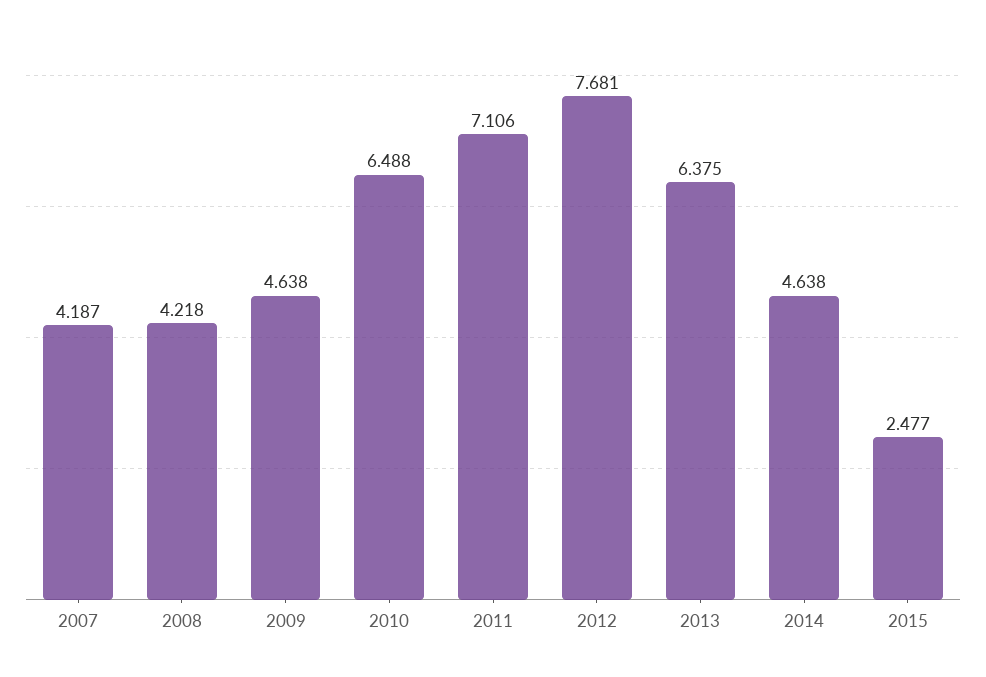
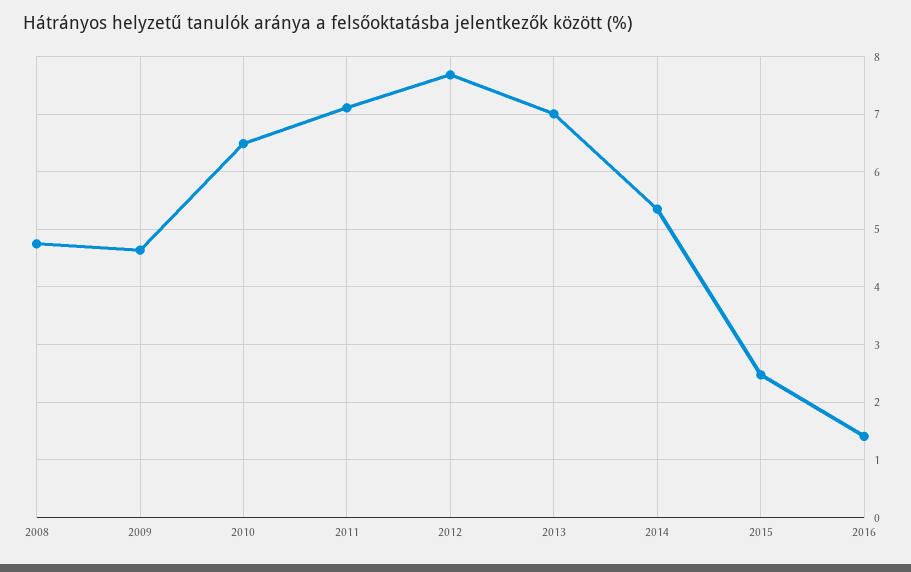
2007: 4.187 -> none
2008: 4.218 -> 4.8
2013: 6.375 -> 7
2014: 4.638 -> 5.4
2016: none -> 1.4

